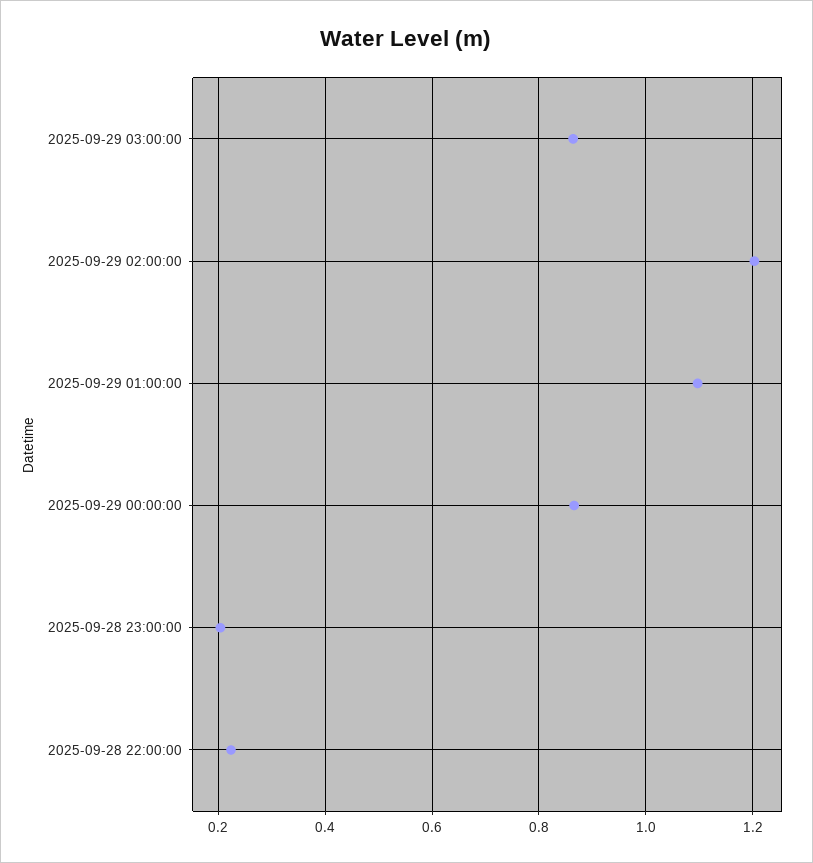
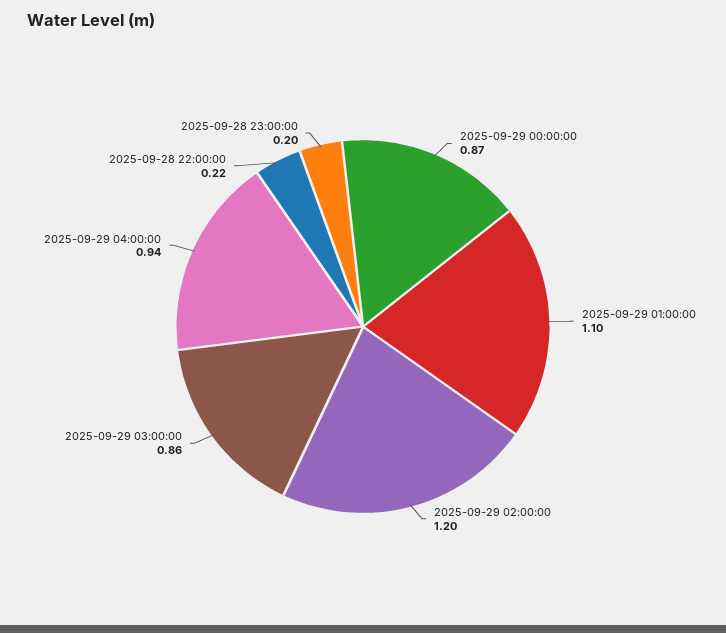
2025-09-29 04:00:00: none -> 0.94

